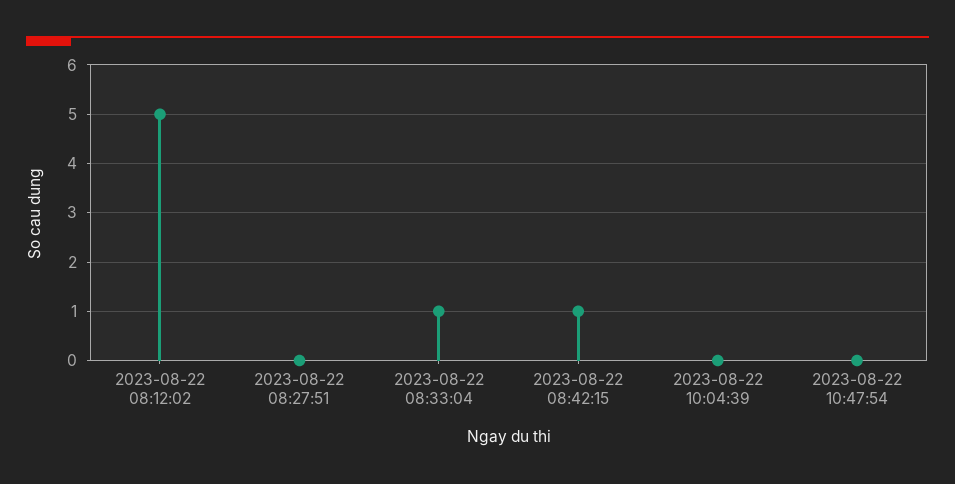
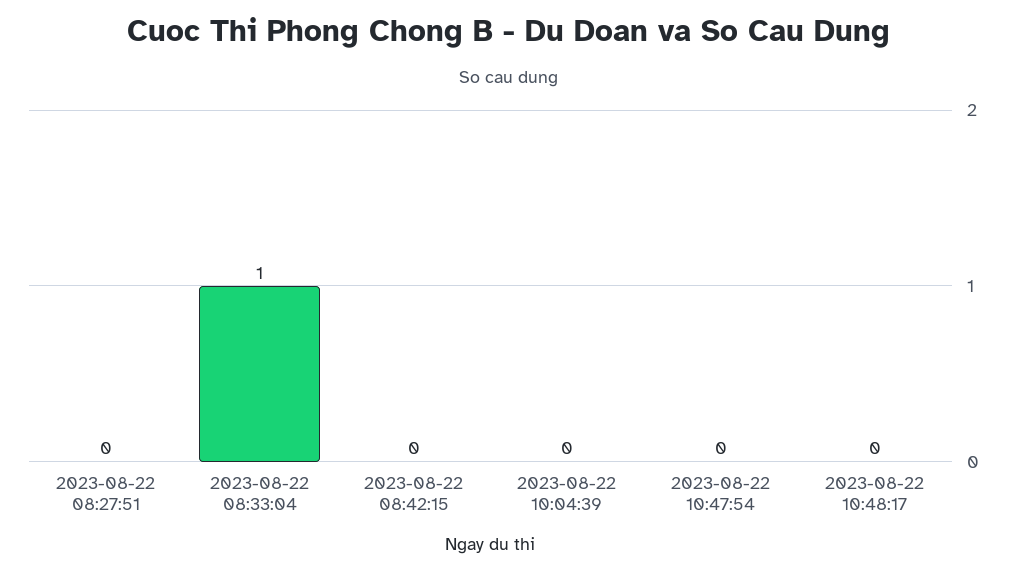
2023-08-22 08:12:02: 5 -> none
2023-08-22 08:42:15: 1 -> 0
2023-08-22 10:48:17: none -> 0

